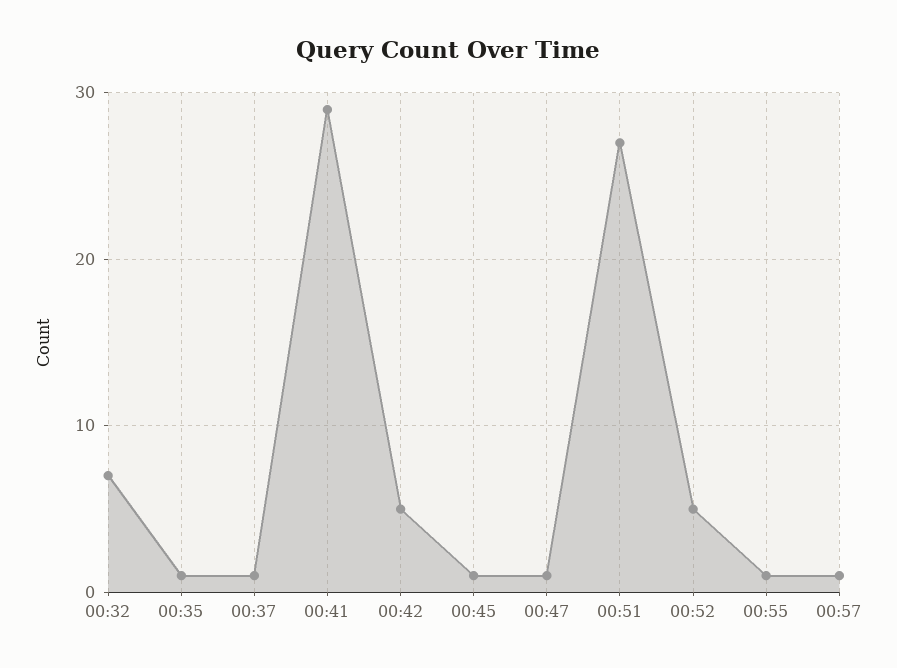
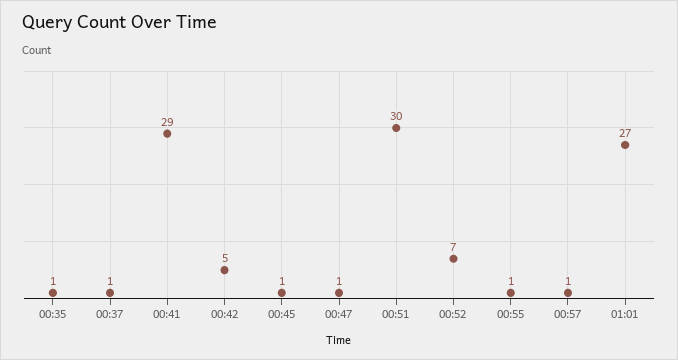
00:32: 7 -> none
00:51: 27 -> 30
00:52: 5 -> 7
01:01: none -> 27

